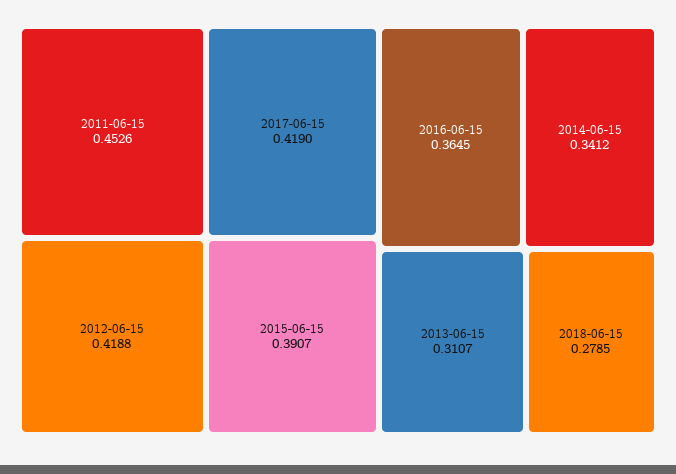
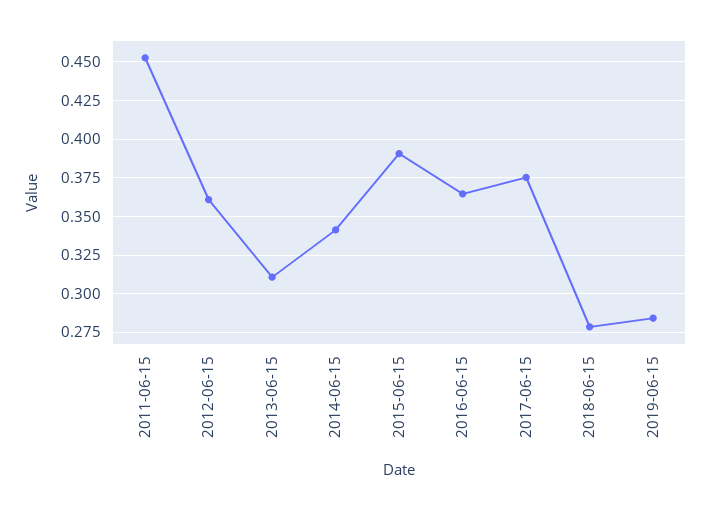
2017-06-15: 0.419 -> 0.375
2012-06-15: 0.4188 -> 0.36
2019-06-15: none -> 0.285

